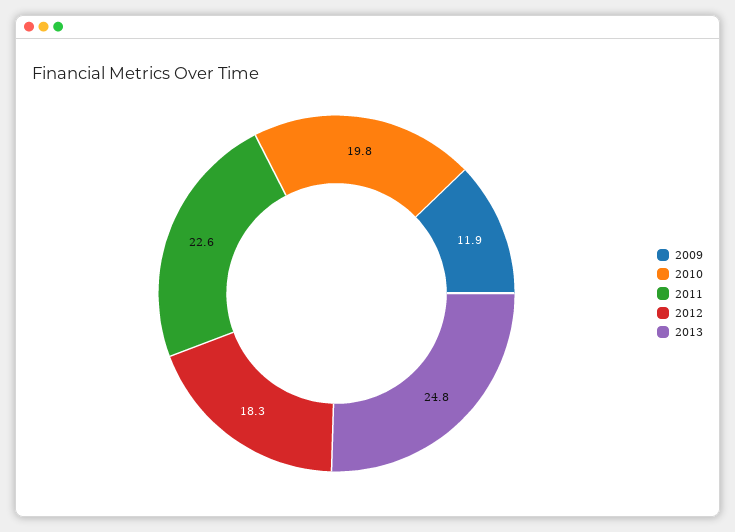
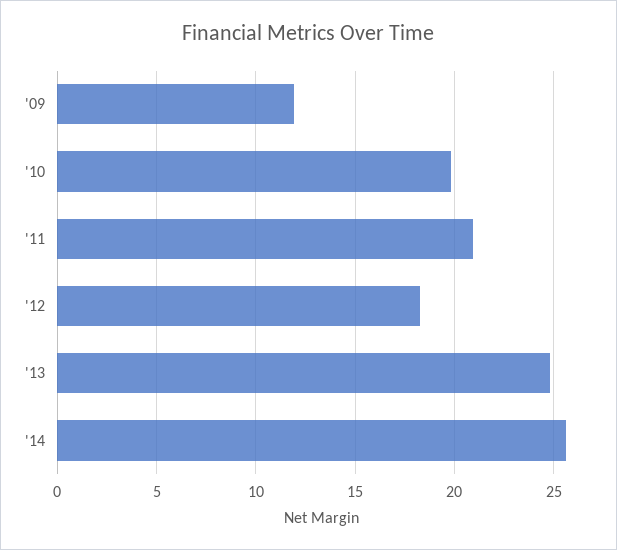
2011: 22.6 -> 21
'14: none -> 25.5

